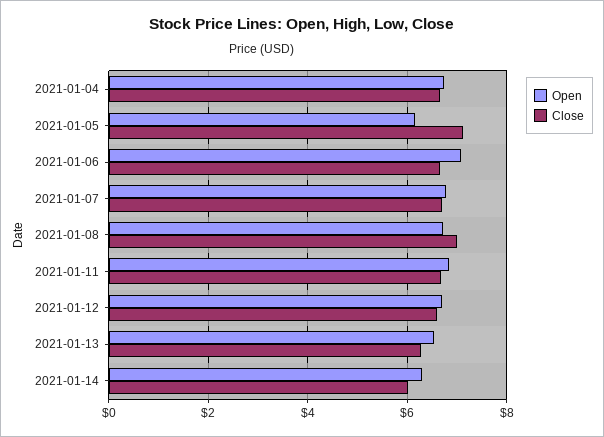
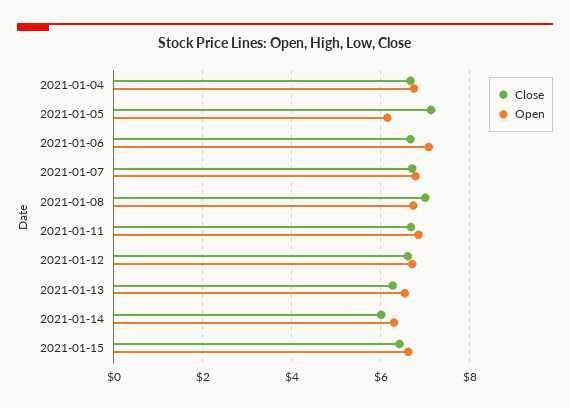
Close, 2021-01-15: none -> 6.4
Open, 2021-01-15: none -> 6.6

